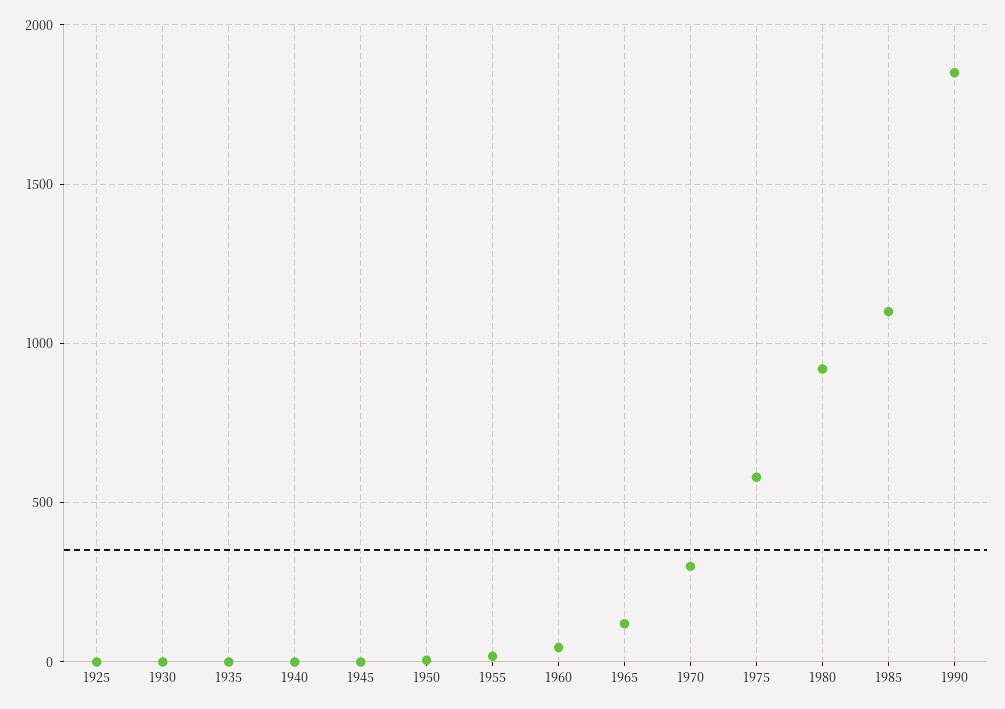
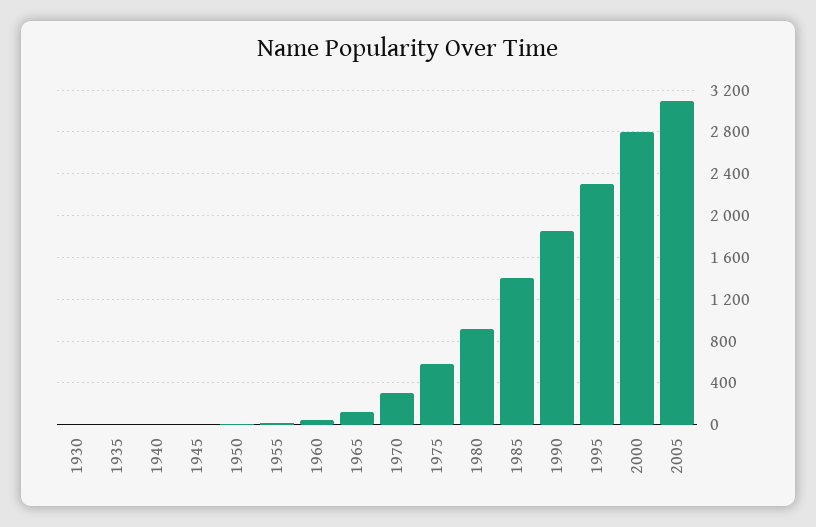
1925: 0 -> none
1985: 1100 -> 1400
1995: none -> 2300
2000: none -> 2800
2005: none -> 3100

